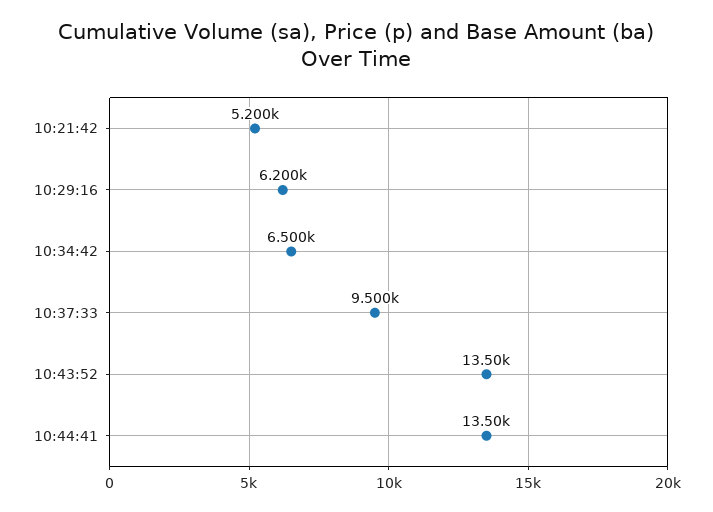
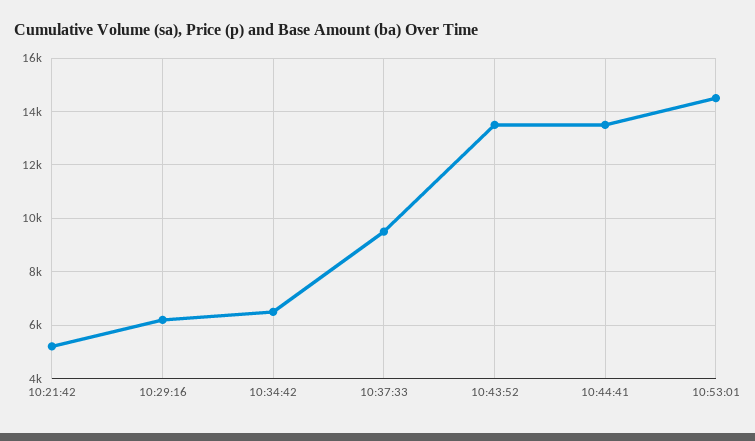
10:53:01: none -> 14500

